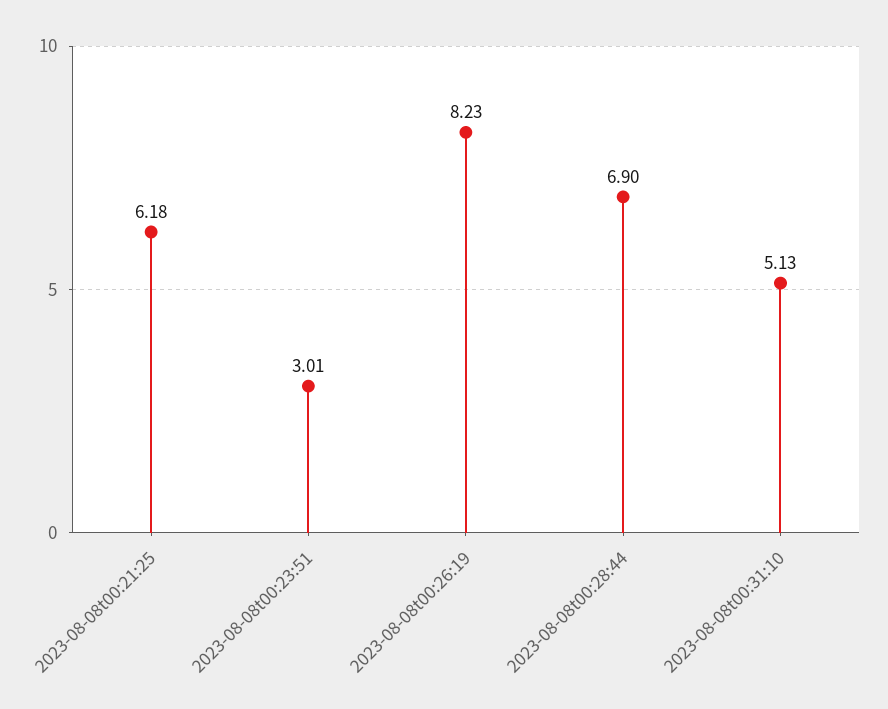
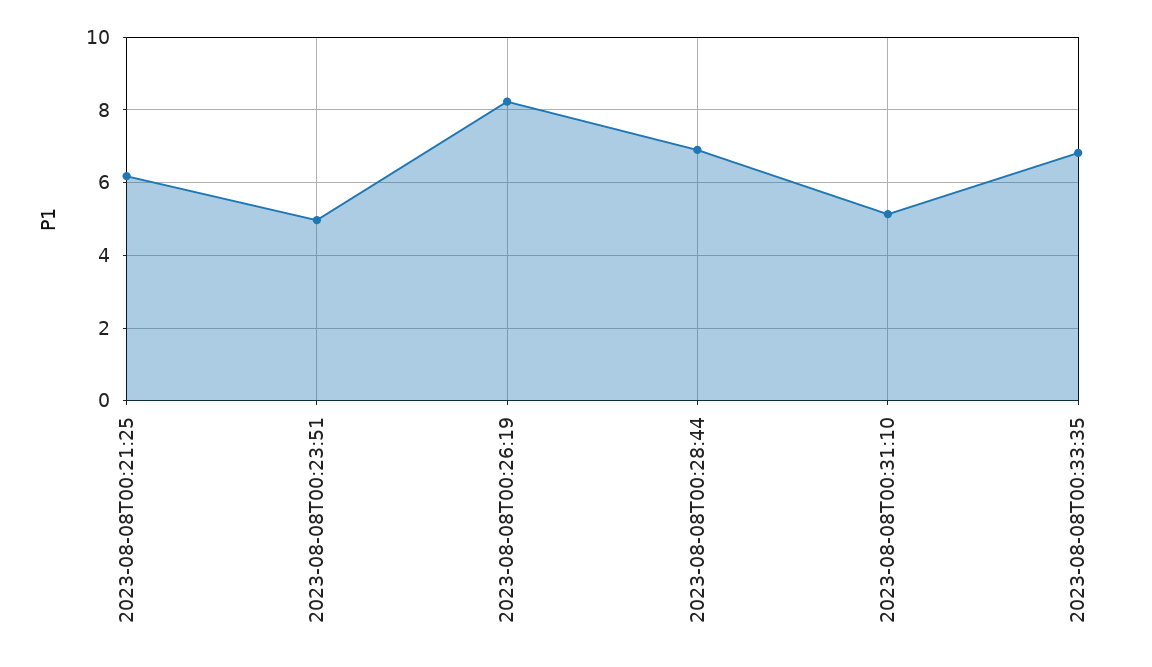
2023-08-08t00:23:51: 3.01 -> 5
2023-08-08T00:33:35: none -> 6.8

